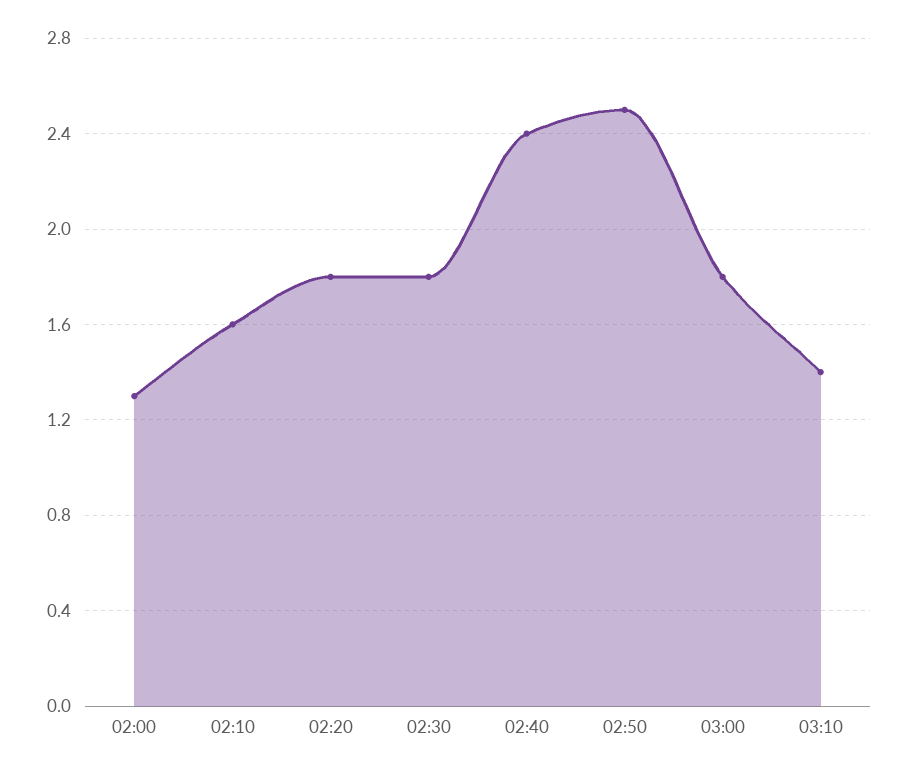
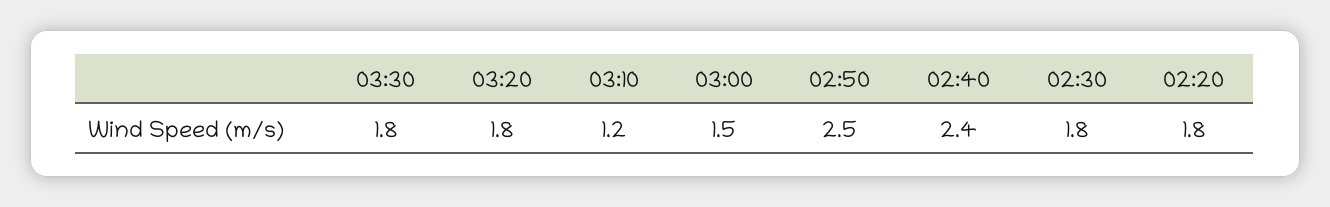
02:00: 1.3 -> none
02:10: 1.6 -> none
03:00: 1.8 -> 1.5
03:10: 1.4 -> 1.2
03:30: none -> 1.8
03:20: none -> 1.8

